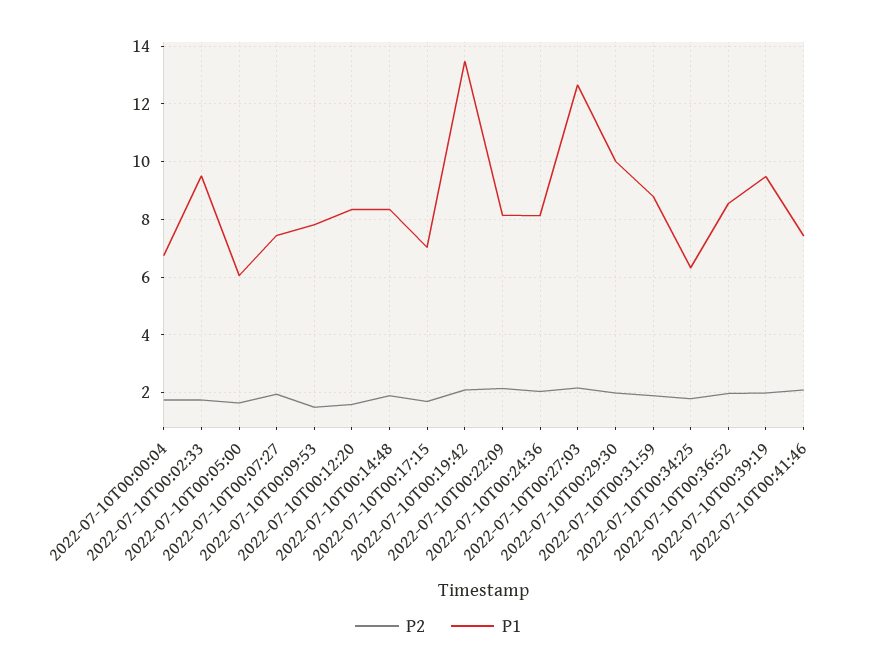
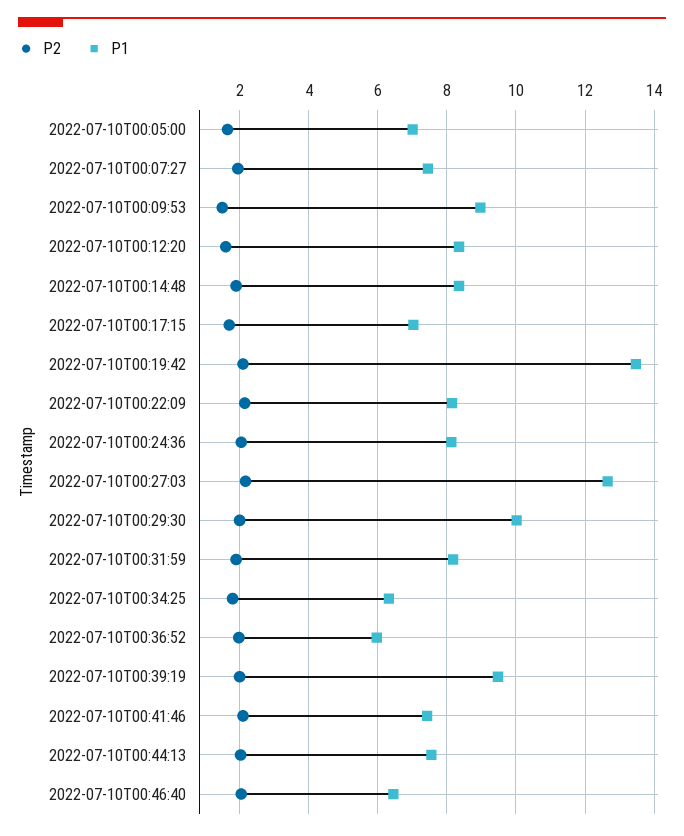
P2, 2022-07-10T00:00:04: 1.75 -> none
P1, 2022-07-10T00:00:04: 6.75 -> none
P2, 2022-07-10T00:02:33: 1.75 -> none
P1, 2022-07-10T00:02:33: 9.5 -> none
P1, 2022-07-10T00:05:00: 6 -> 7
P1, 2022-07-10T00:09:53: 7.75 -> 9
P1, 2022-07-10T00:31:59: 8.75 -> 8.2
P1, 2022-07-10T00:36:52: 8.5 -> 6
P2, 2022-07-10T00:44:13: none -> 2
P1, 2022-07-10T00:44:13: none -> 7.6
P2, 2022-07-10T00:46:40: none -> 2
P1, 2022-07-10T00:46:40: none -> 6.4

